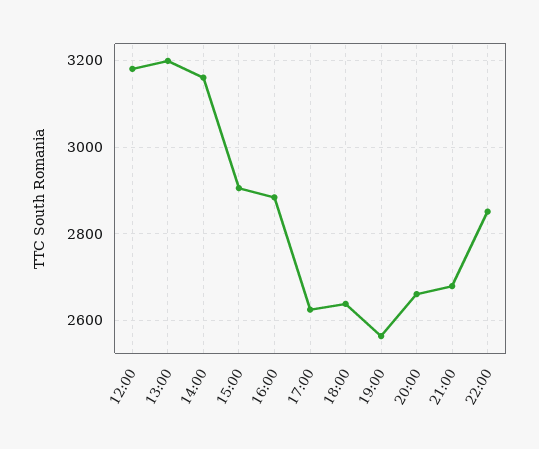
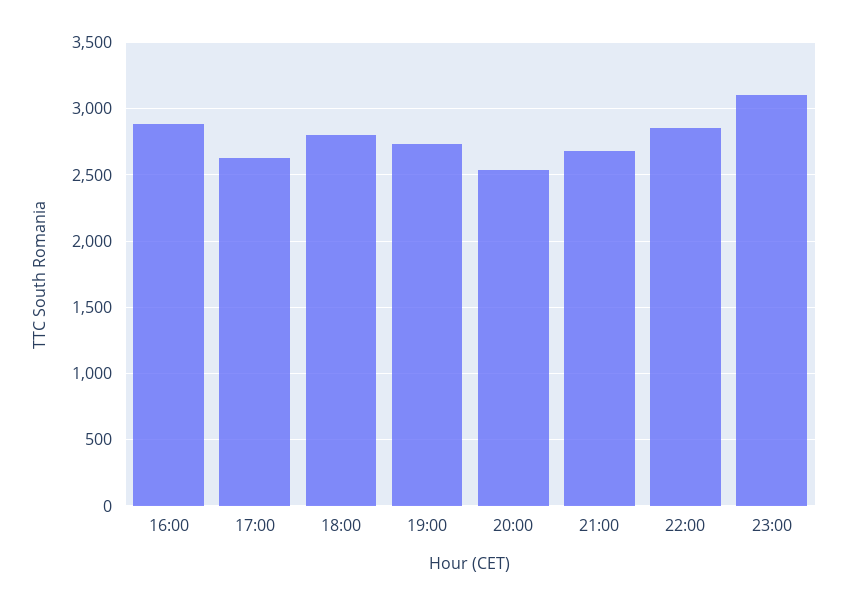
12:00: 3180 -> none
13:00: 3200 -> none
14:00: 3160 -> none
15:00: 2900 -> none
18:00: 2640 -> 2800
19:00: 2560 -> 2750
20:00: 2660 -> 2550
23:00: none -> 3100

